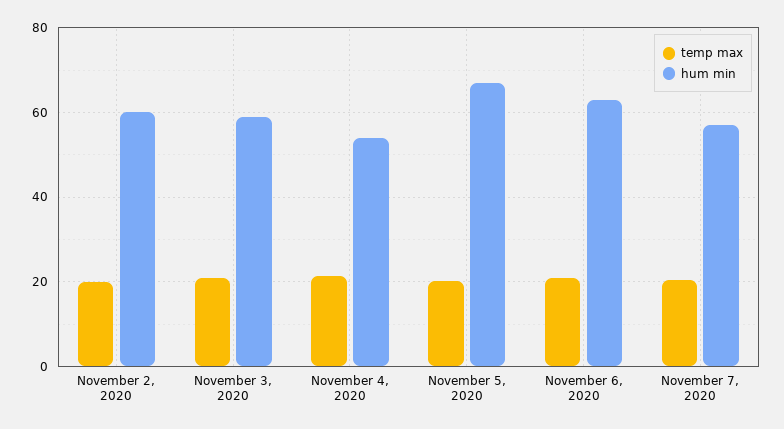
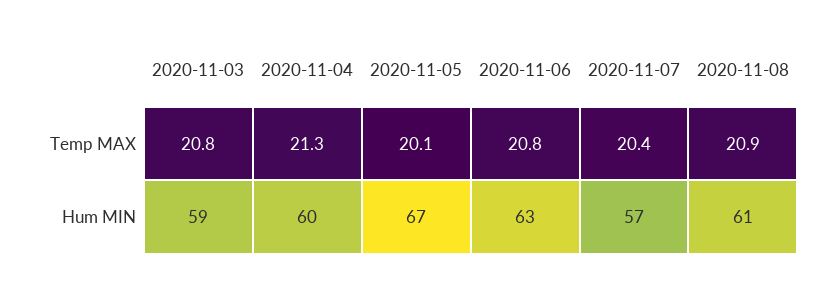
temp max, November 2, 2020: 20 -> none
hum min, November 2, 2020: 60 -> none
hum min, November 4, 2020: 54 -> 60
temp max, 2020-11-08: none -> 20.9
hum min, 2020-11-08: none -> 61

